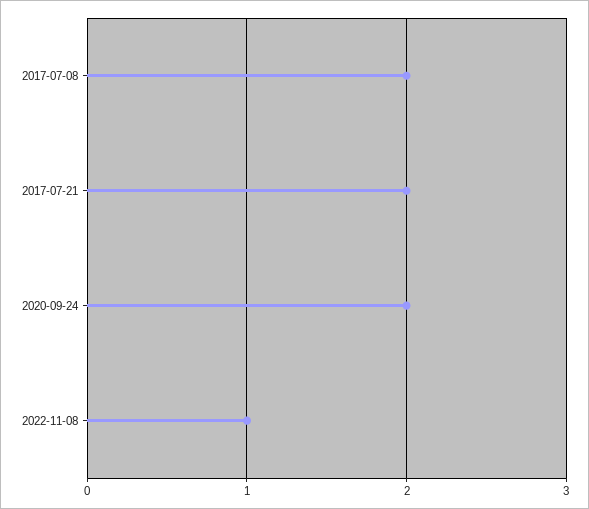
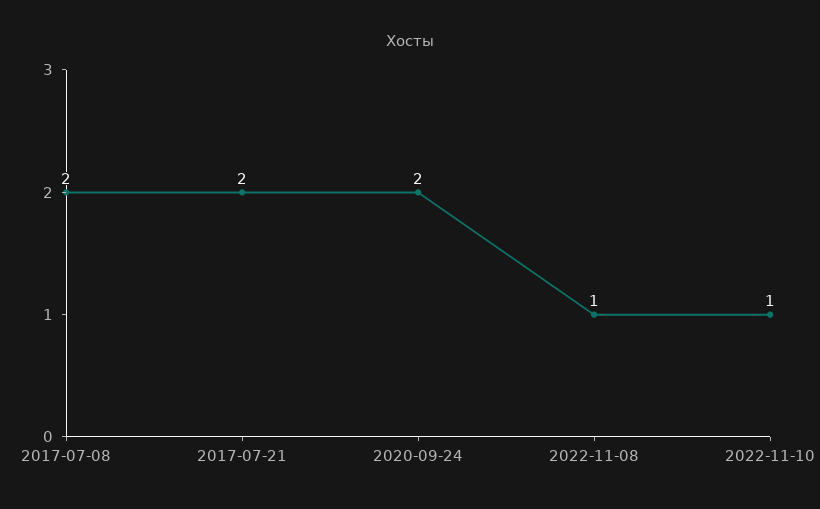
2022-11-10: none -> 1

